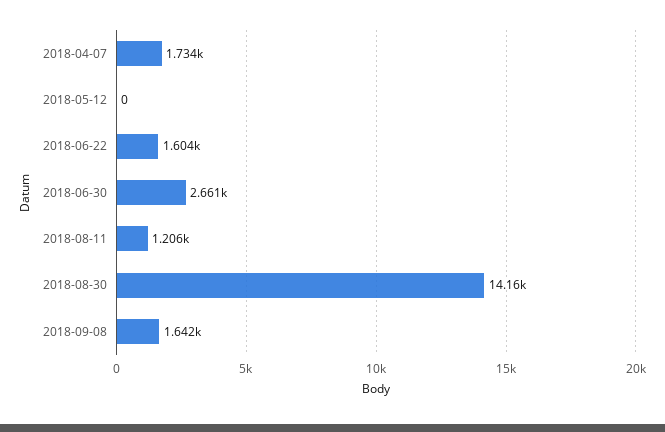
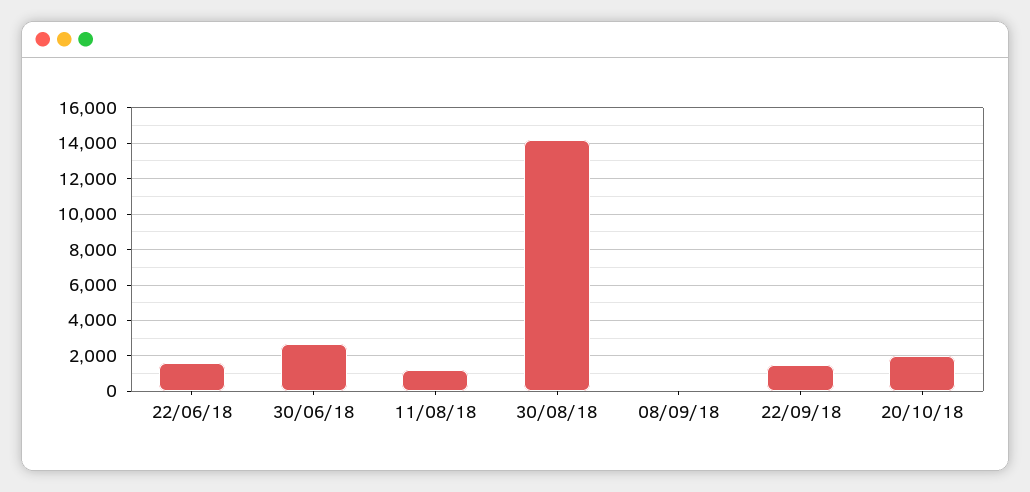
2018-04-07: 1734 -> none
2018-05-12: 0 -> none
2018-09-08: 1642 -> 0
22/09/18: none -> 1500
20/10/18: none -> 2000

